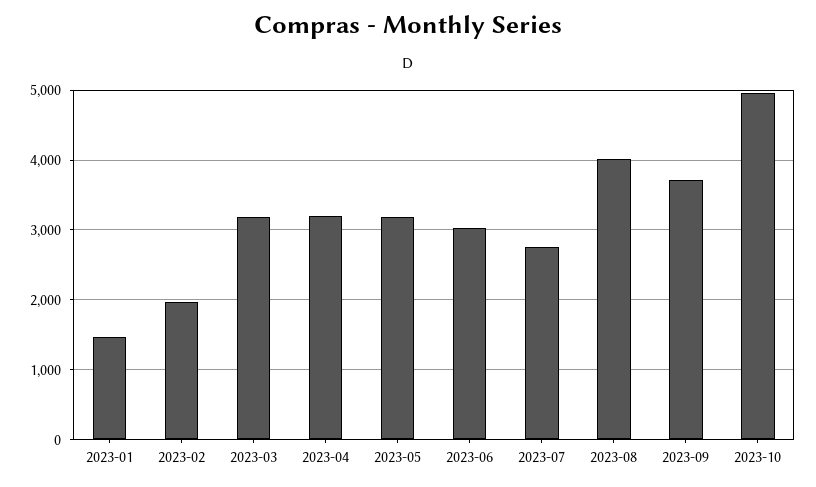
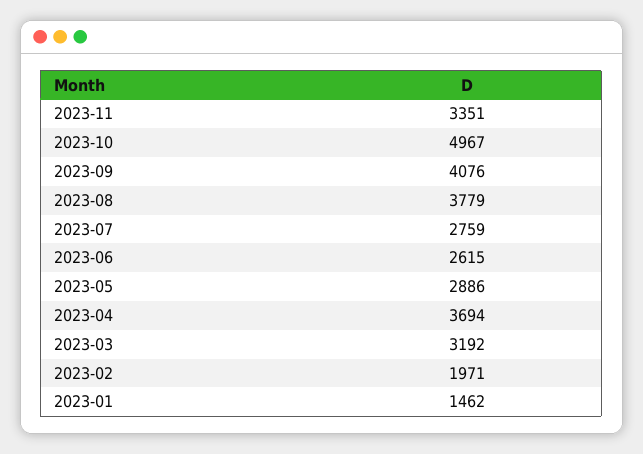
2023-04: 3200 -> 3694
2023-05: 3200 -> 2886
2023-06: 3000 -> 2615
2023-08: 4000 -> 3779
2023-09: 3700 -> 4076
2023-11: none -> 3351

